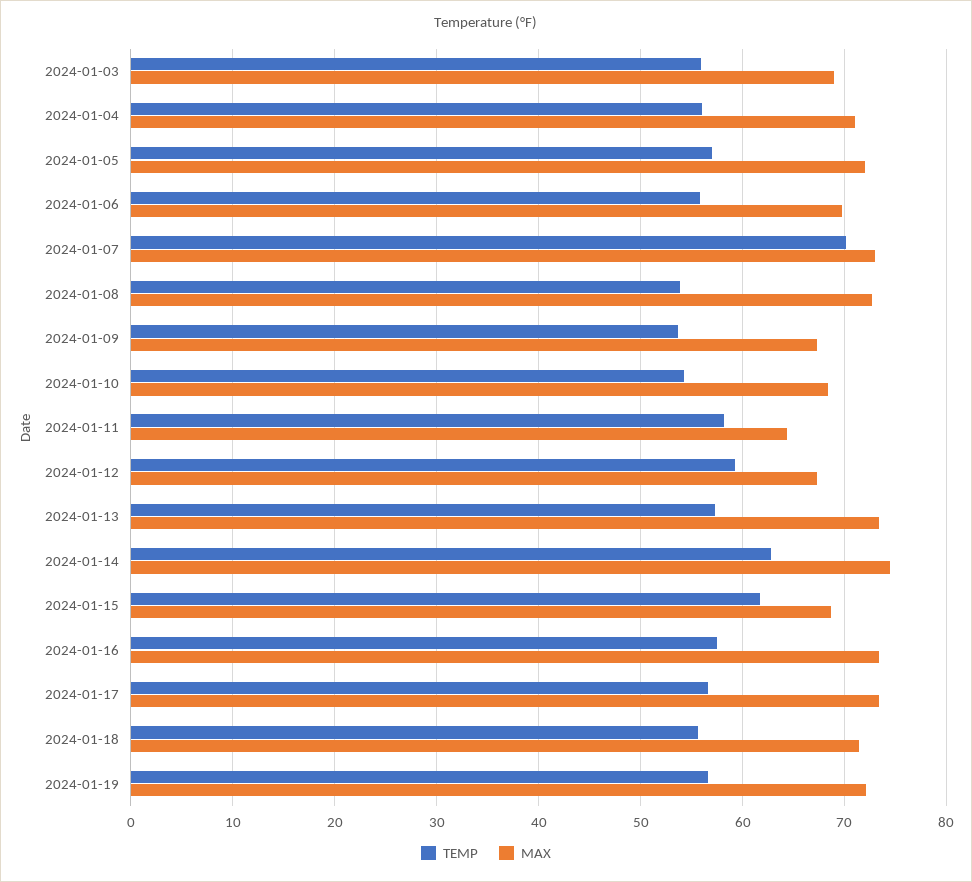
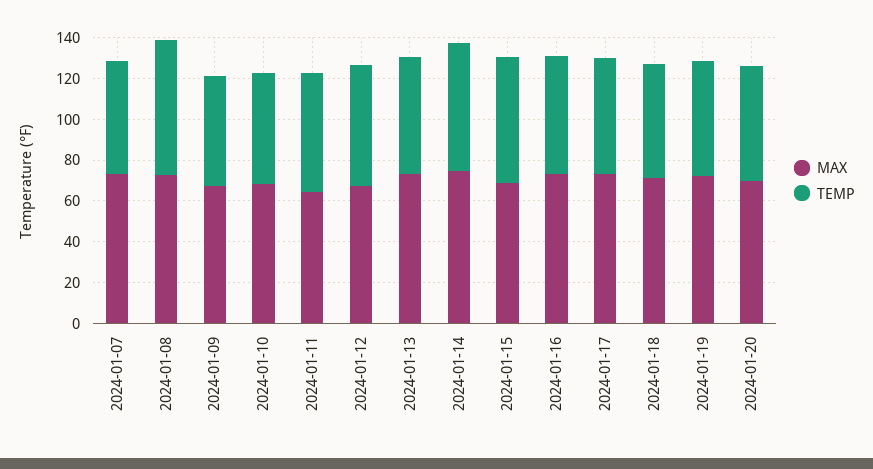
TEMP, 2024-01-03: 56 -> none
MAX, 2024-01-03: 69 -> none
TEMP, 2024-01-04: 56 -> none
MAX, 2024-01-04: 71 -> none
TEMP, 2024-01-05: 57 -> none
MAX, 2024-01-05: 72 -> none
TEMP, 2024-01-06: 56 -> none
MAX, 2024-01-06: 70 -> none
TEMP, 2024-01-07: 70 -> 55
TEMP, 2024-01-08: 54 -> 65
MAX, 2024-01-20: none -> 70
TEMP, 2024-01-20: none -> 55

